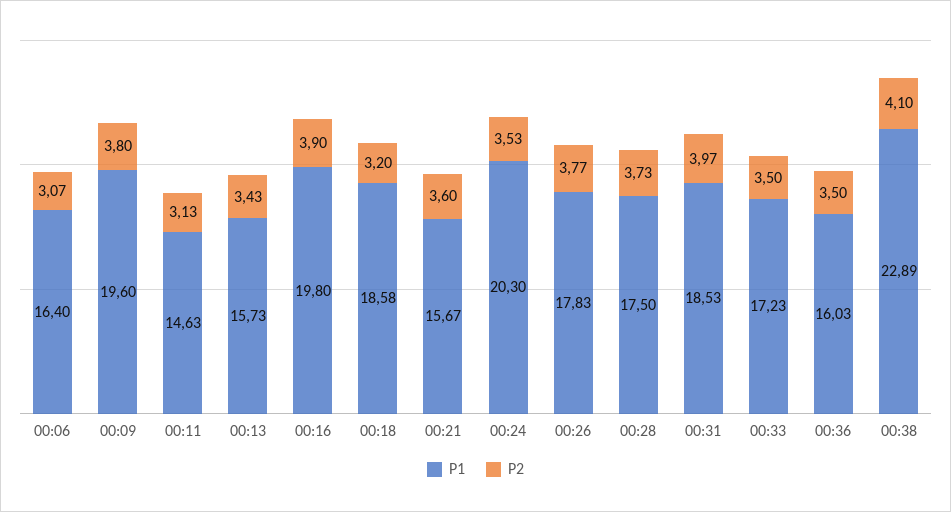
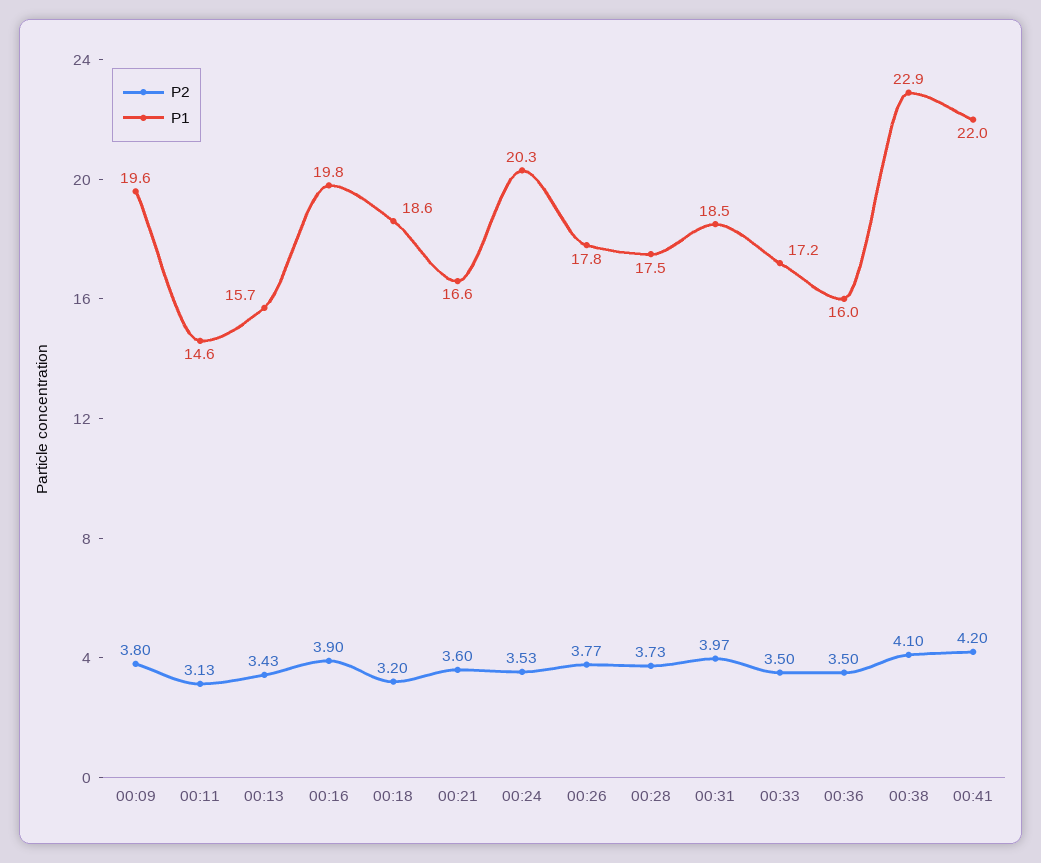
P1, 00:06: 16.4 -> none
P2, 00:06: 3.07 -> none
P1, 00:21: 15.67 -> 16.6
P2, 00:41: none -> 4.2
P1, 00:41: none -> 22

